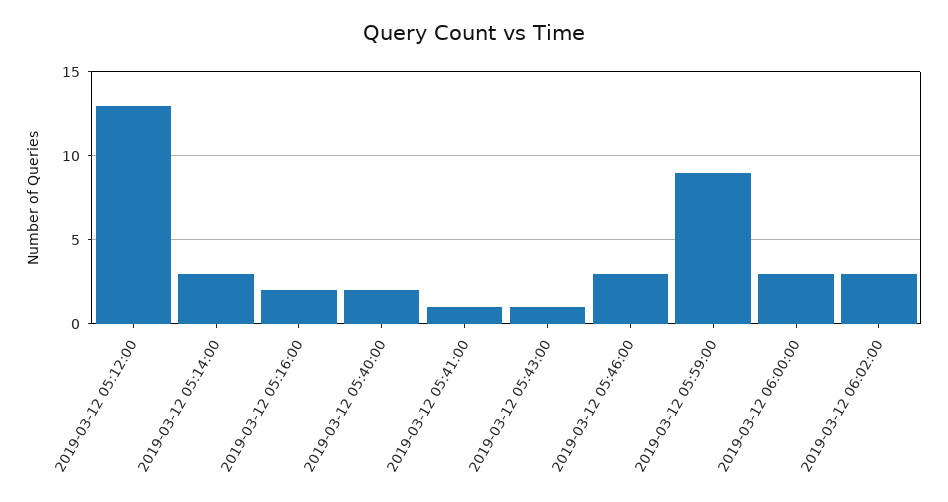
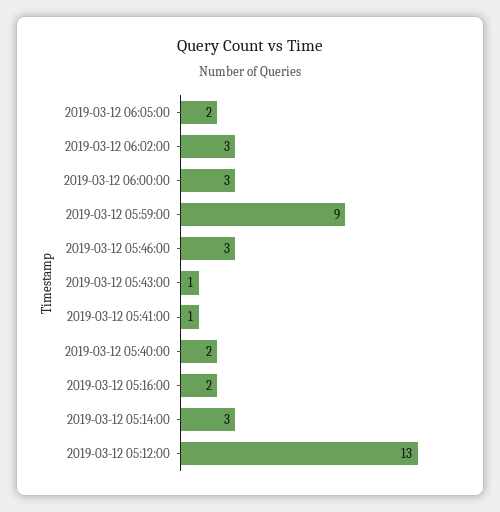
2019-03-12 06:05:00: none -> 2

